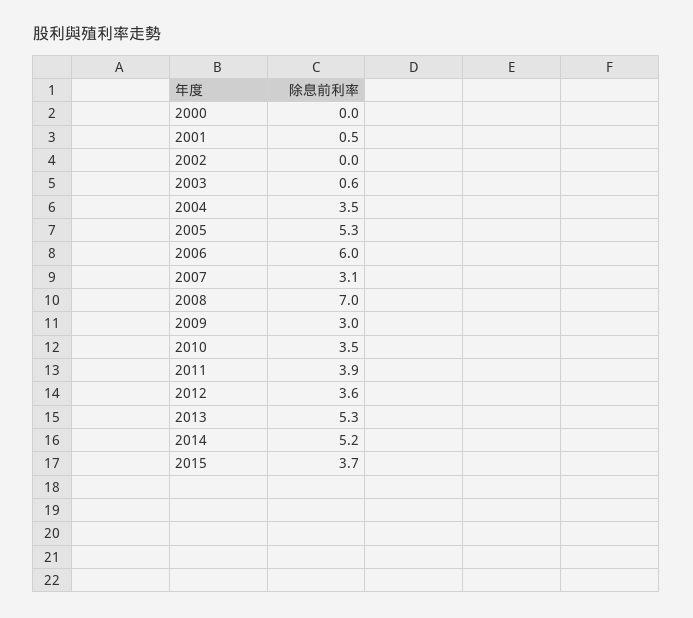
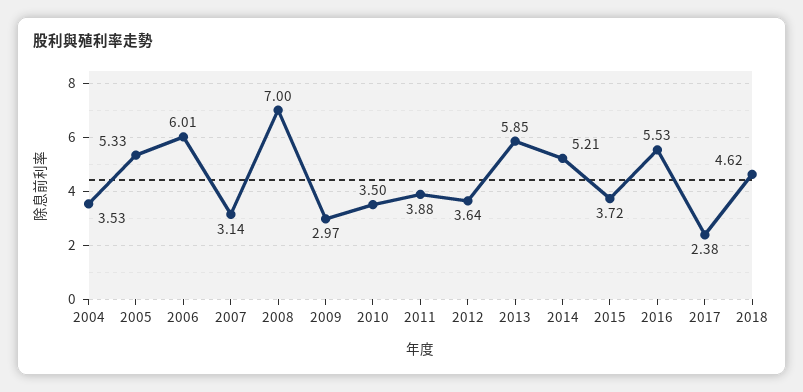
2000: 0 -> none
2001: 0.5 -> none
2002: 0 -> none
2003: 0.6 -> none
2013: 5.3 -> 5.85
2016: none -> 5.53
2017: none -> 2.38
2018: none -> 4.62

